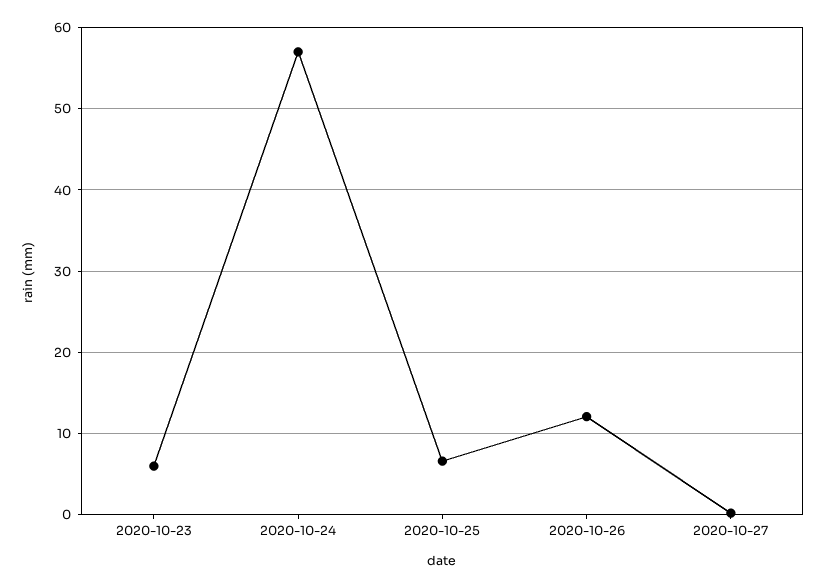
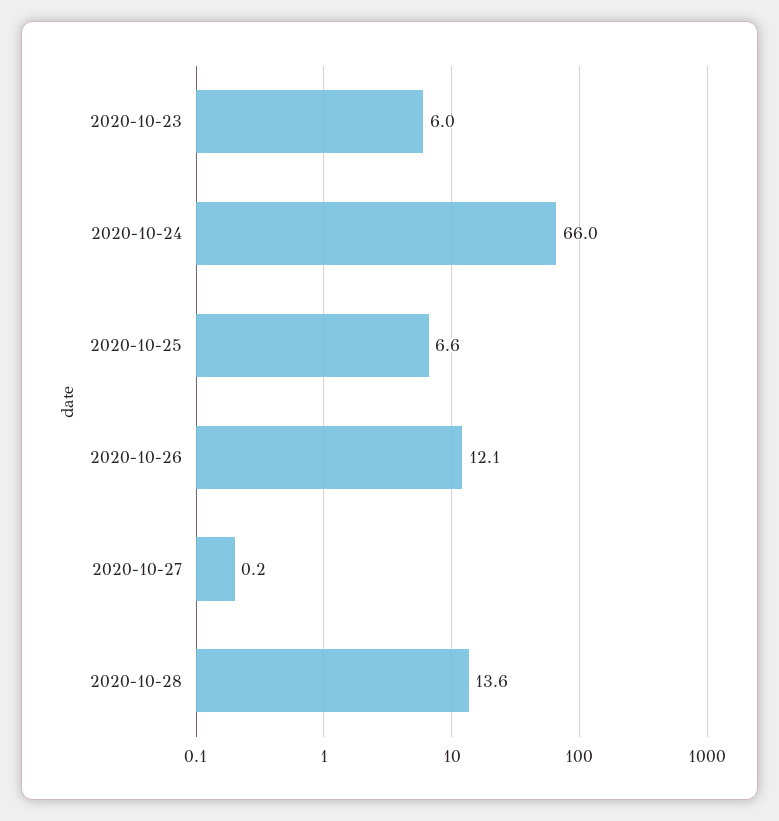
2020-10-24: 57 -> 66
2020-10-28: none -> 13.6

